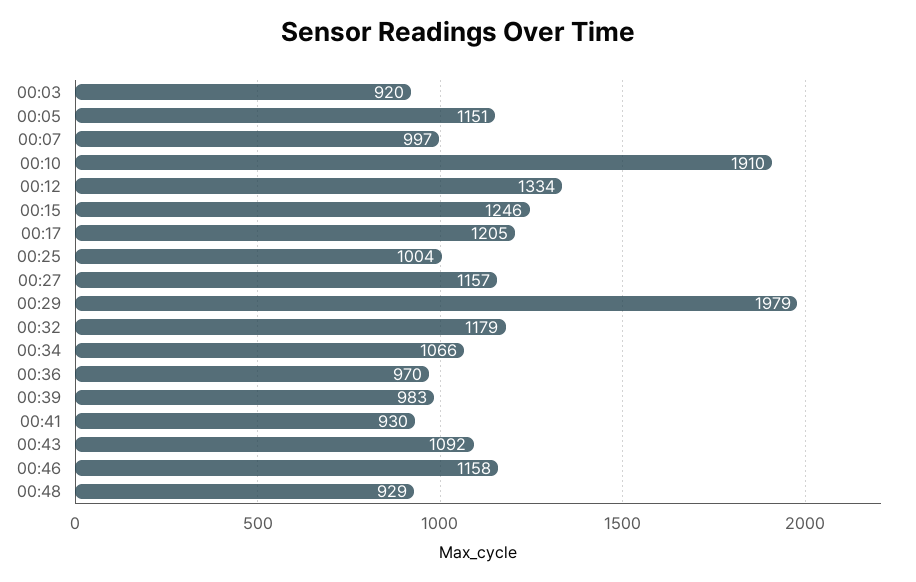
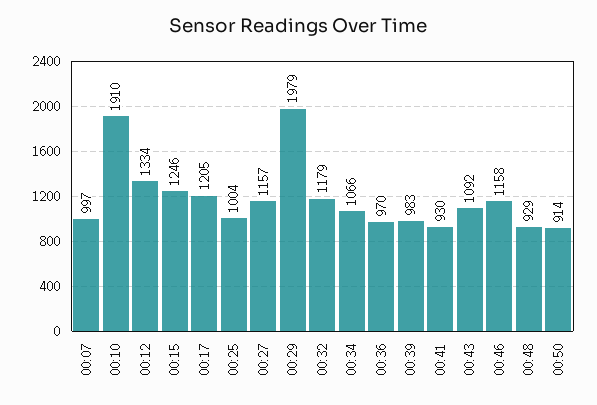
00:03: 920 -> none
00:05: 1151 -> none
00:50: none -> 914

